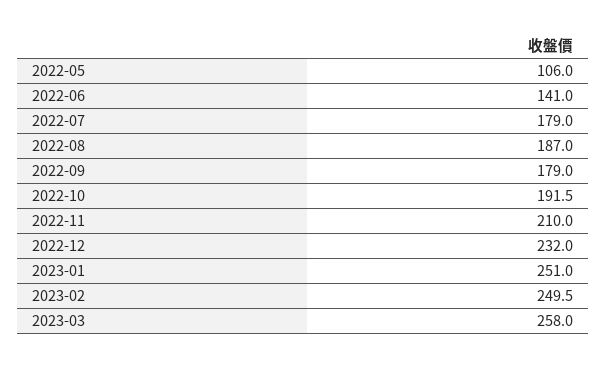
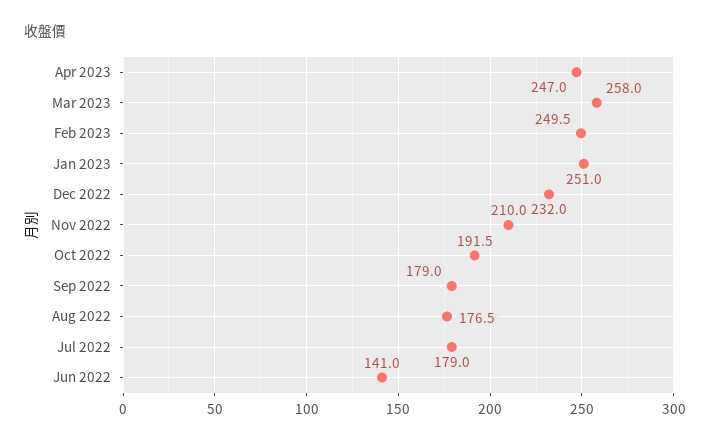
2022-05: 106 -> none
2022-08: 187 -> 176.5
Apr 2023: none -> 247

